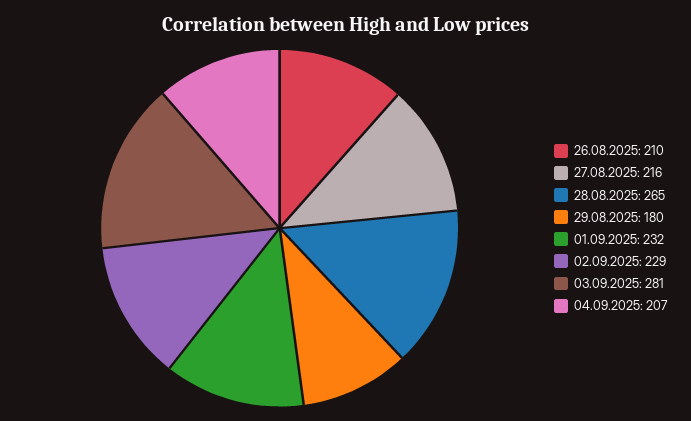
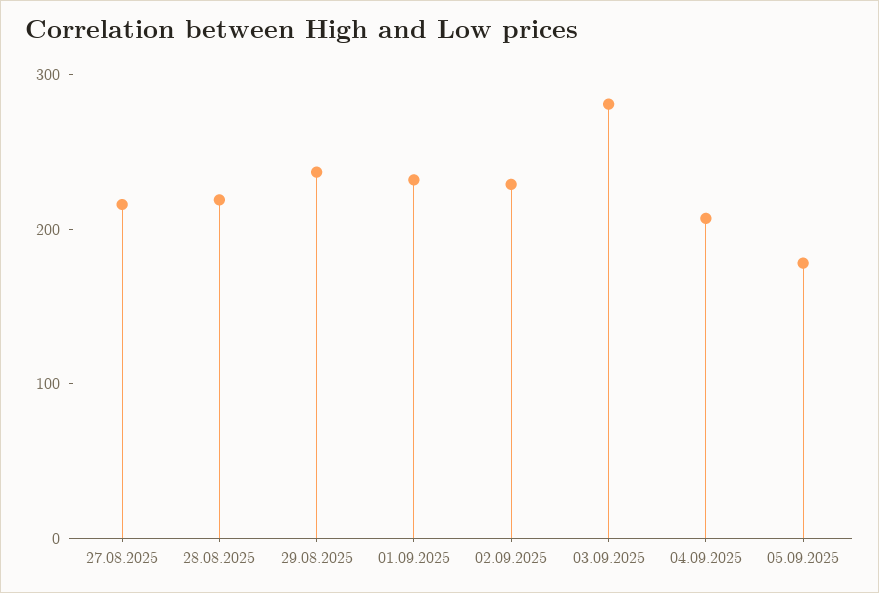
26.08.2025: 210 -> none
28.08.2025: 265 -> 220
29.08.2025: 180 -> 240
05.09.2025: none -> 180

